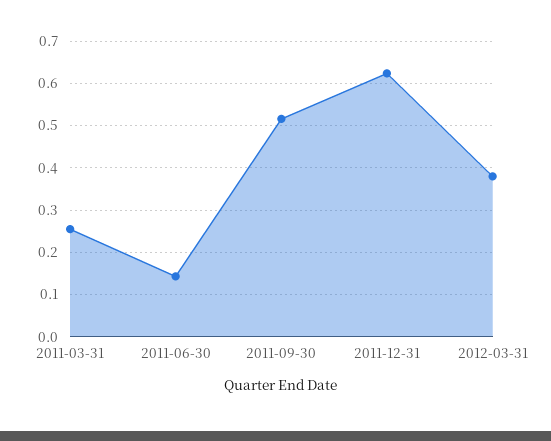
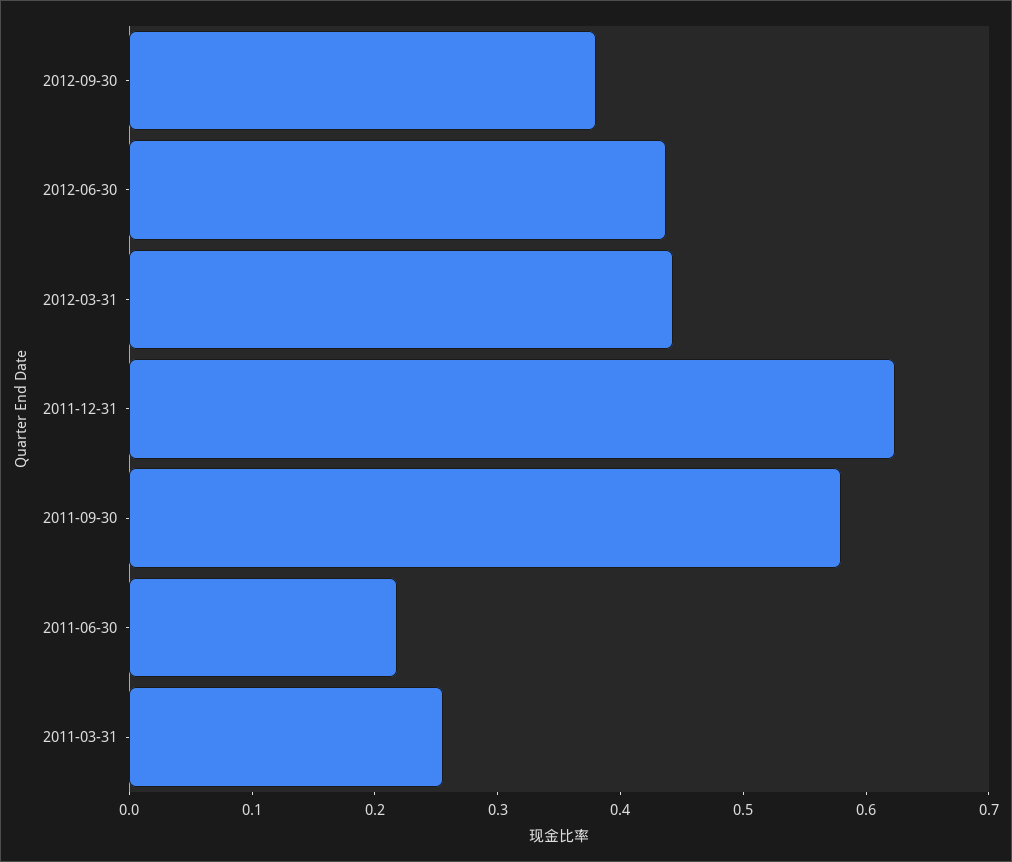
2011-06-30: 0.14 -> 0.22
2011-09-30: 0.52 -> 0.58
2012-03-31: 0.38 -> 0.44
2012-09-30: none -> 0.38
2012-06-30: none -> 0.44

